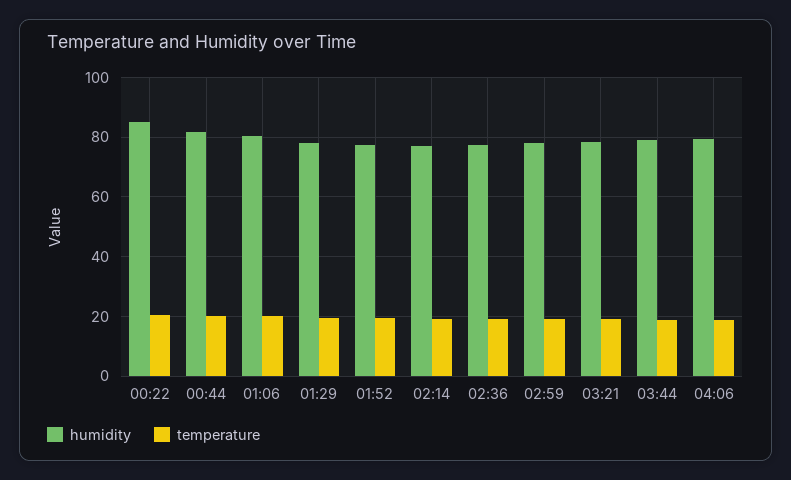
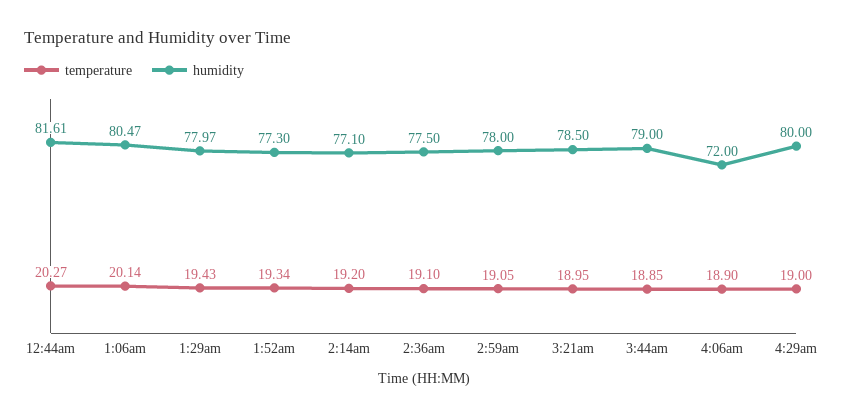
humidity, 00:22: 85 -> none
temperature, 00:22: 20 -> none
humidity, 04:06: 80 -> 72
temperature, 4:29am: none -> 19
humidity, 4:29am: none -> 80

